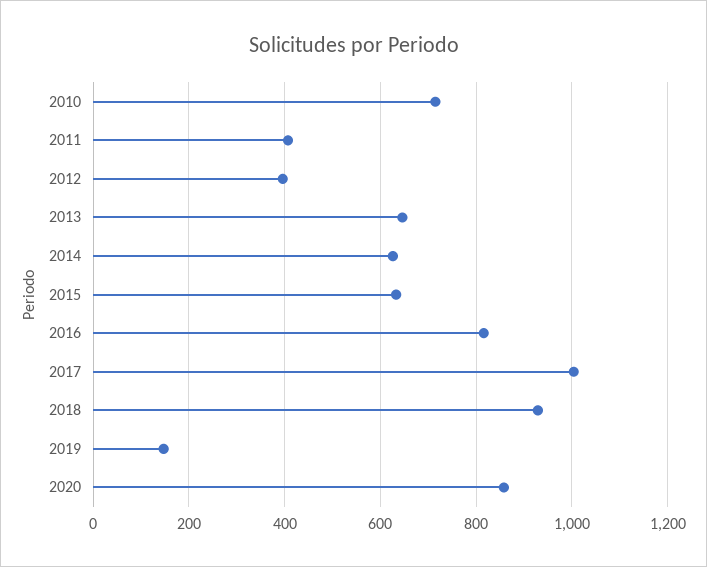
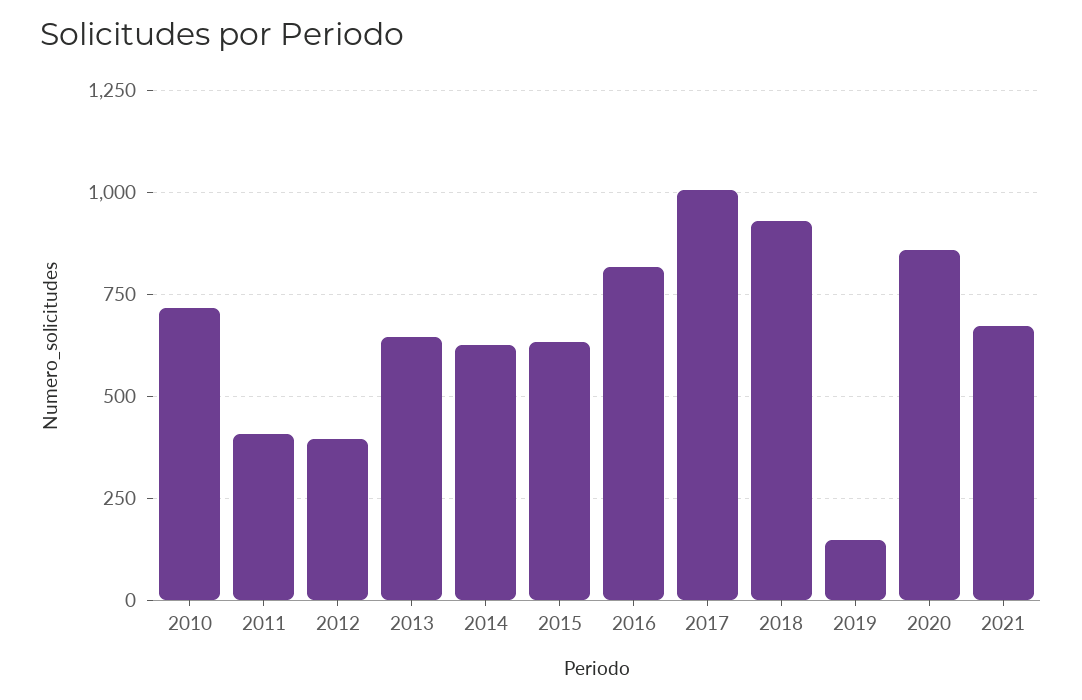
2021: none -> 675

